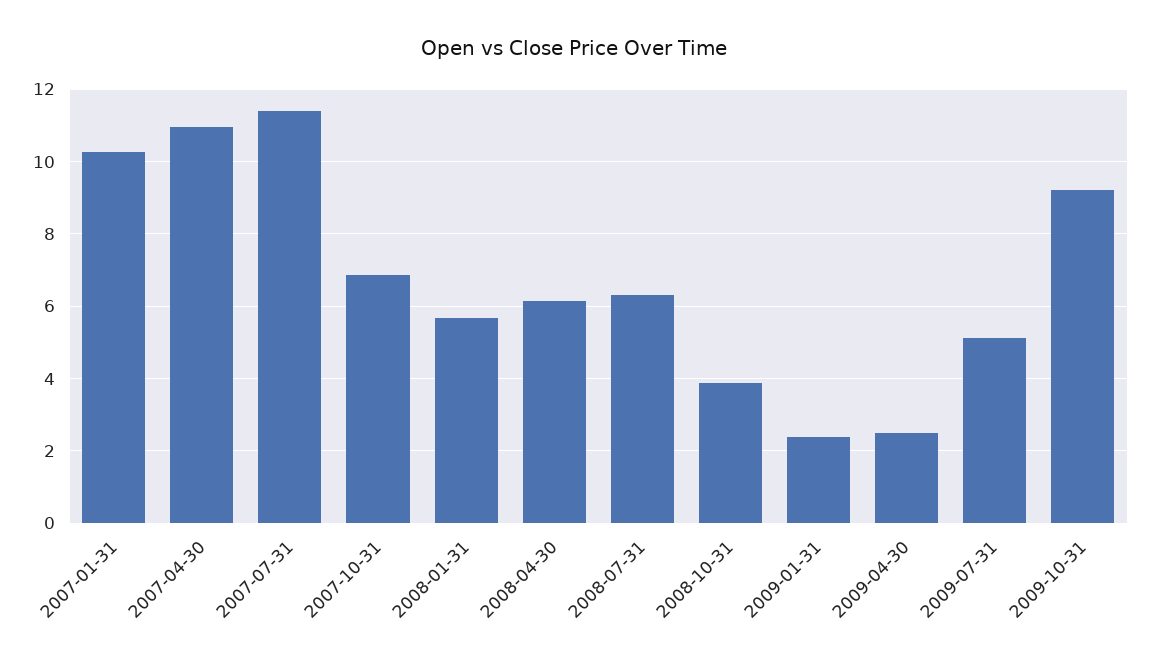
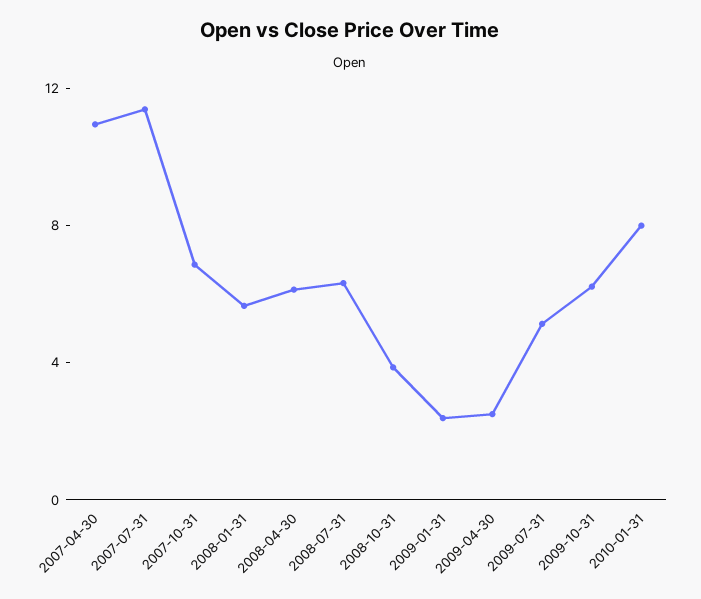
2007-01-31: 10.2 -> none
2009-10-31: 9.2 -> 6
2010-01-31: none -> 8

